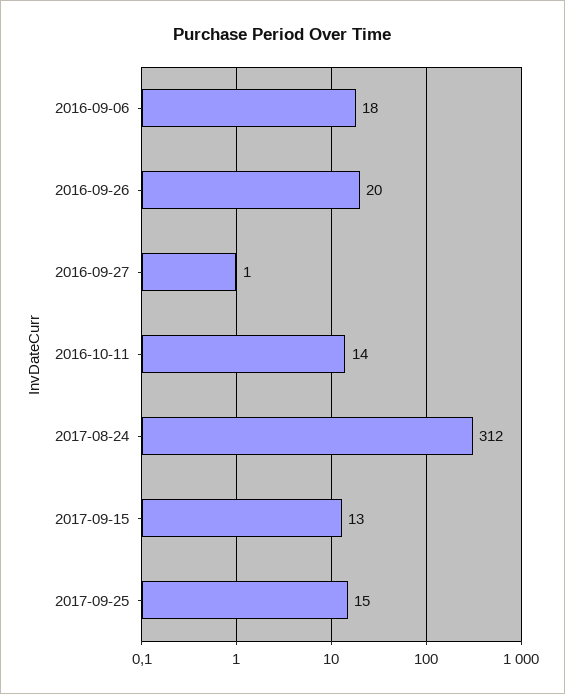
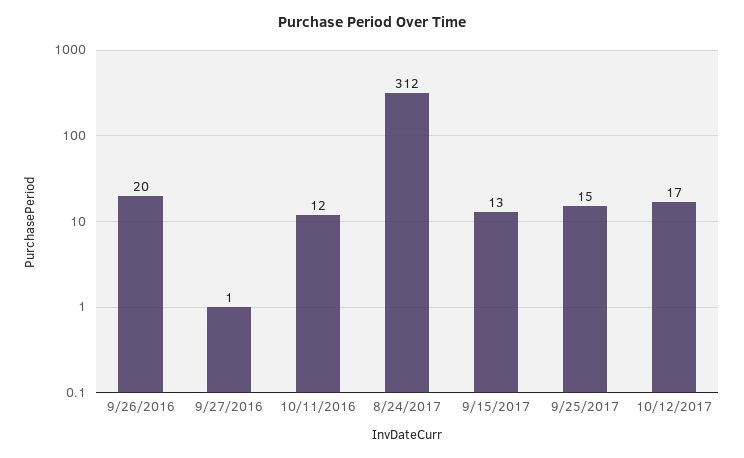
2016-09-06: 18 -> none
2016-10-11: 14 -> 12
10/12/2017: none -> 17

